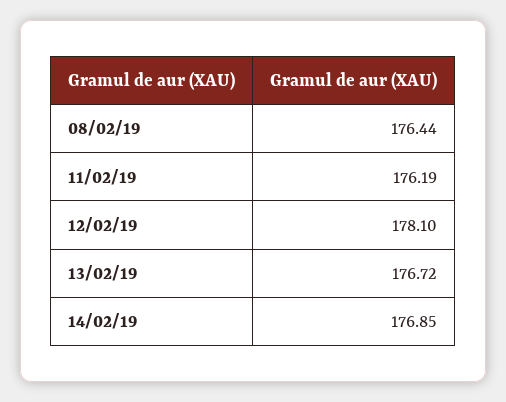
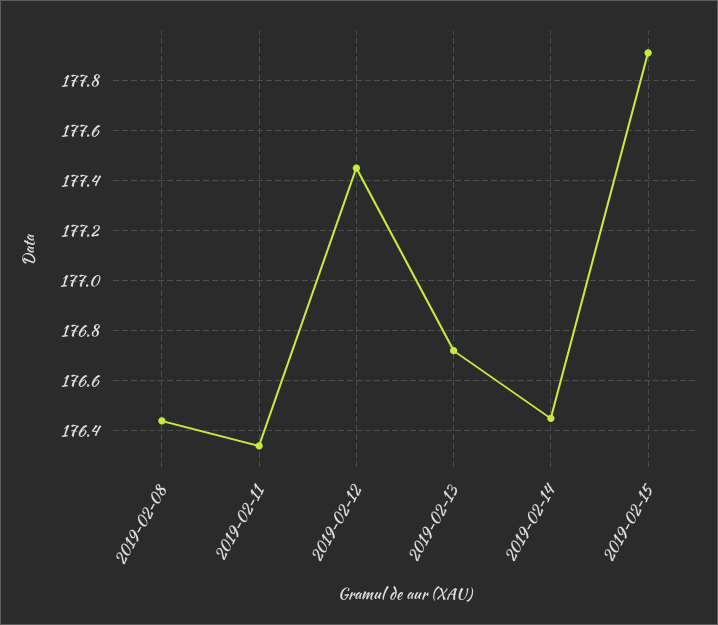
11/02/19: 176.19 -> 176.35
12/02/19: 178.1 -> 177.45
14/02/19: 176.85 -> 176.45
2019-02-15: none -> 177.9

